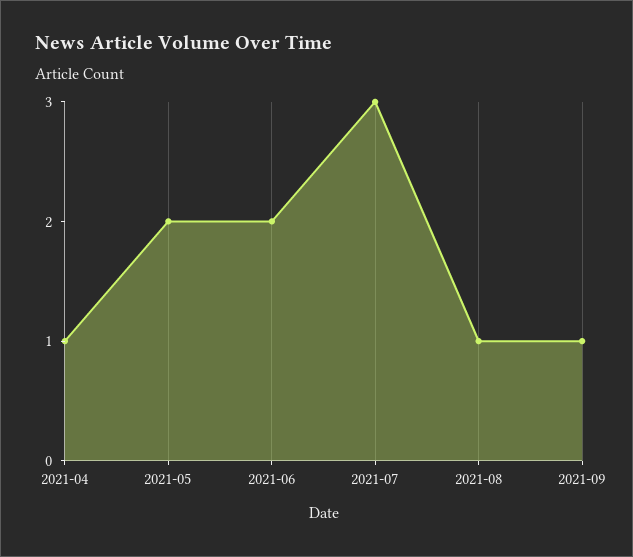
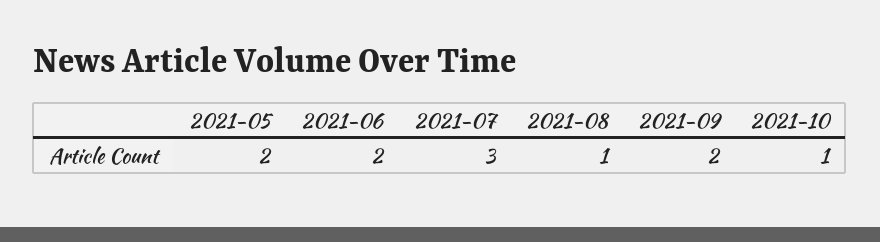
2021-04: 1 -> none
2021-09: 1 -> 2
2021-10: none -> 1

